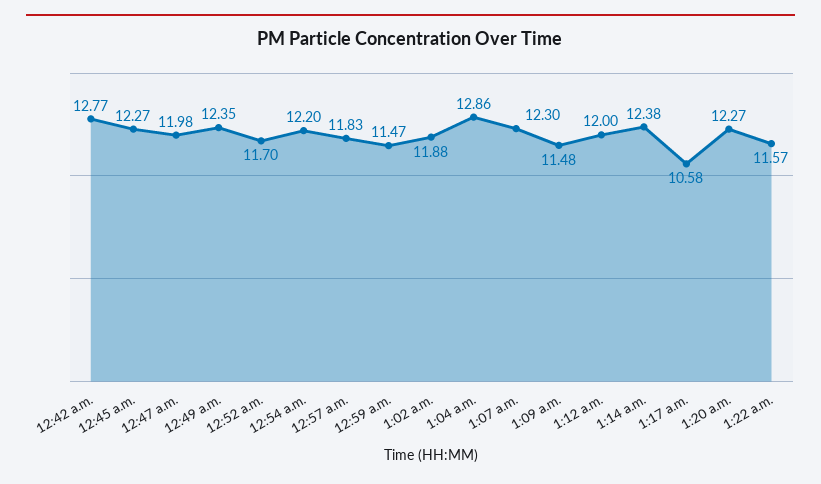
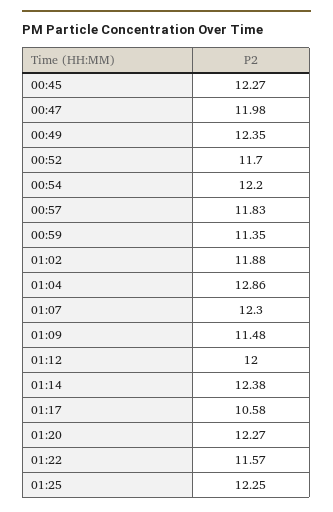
12:42 a.m.: 12.77 -> none
12:59 a.m.: 11.47 -> 11.35
01:25: none -> 12.25

